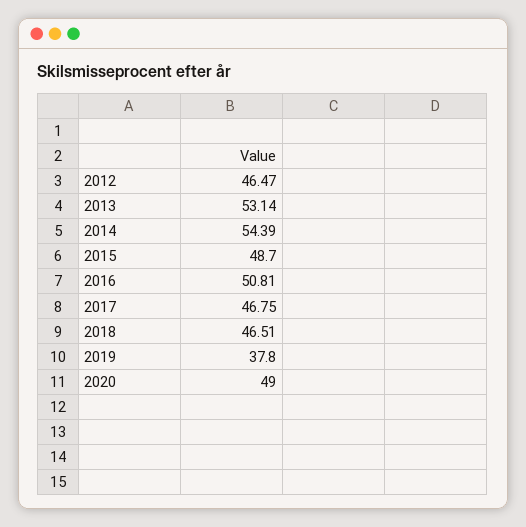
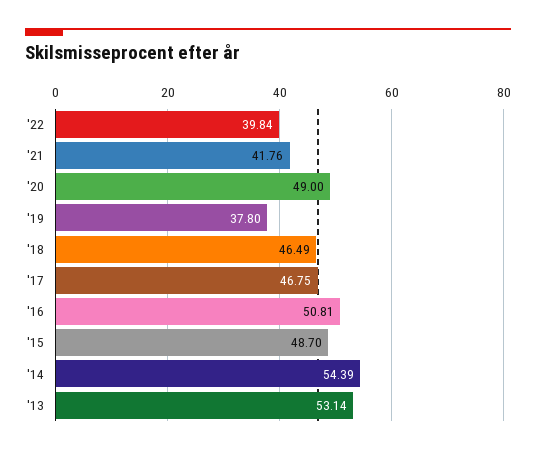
2012: 46.47 -> none
2018: 46.51 -> 46.49
'22: none -> 39.84
'21: none -> 41.76

